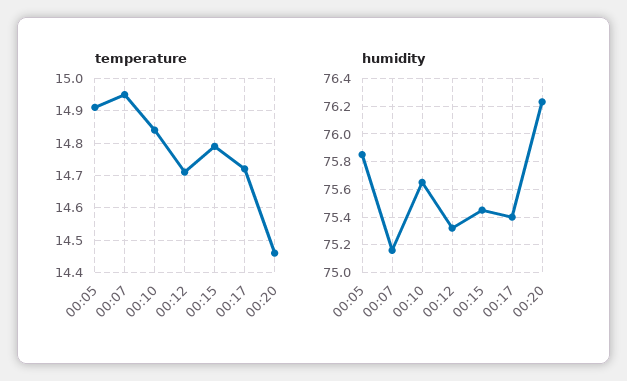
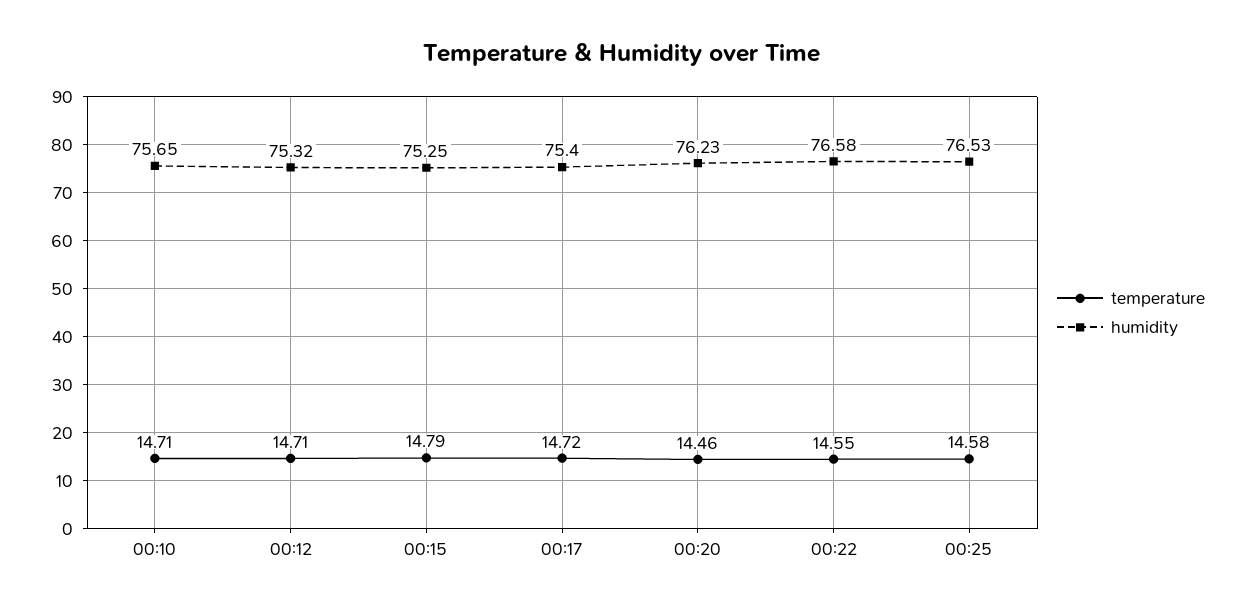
temperature, 00:05: 14.9 -> none
temperature, 00:07: 14.95 -> none
temperature, 00:10: 14.85 -> 14.71
humidity, 00:05: 75.85 -> none
humidity, 00:07: 75.15 -> none
humidity, 00:15: 75.45 -> 75.25
temperature, 00:22: none -> 14.55
humidity, 00:22: none -> 76.58
temperature, 00:25: none -> 14.58
humidity, 00:25: none -> 76.53

